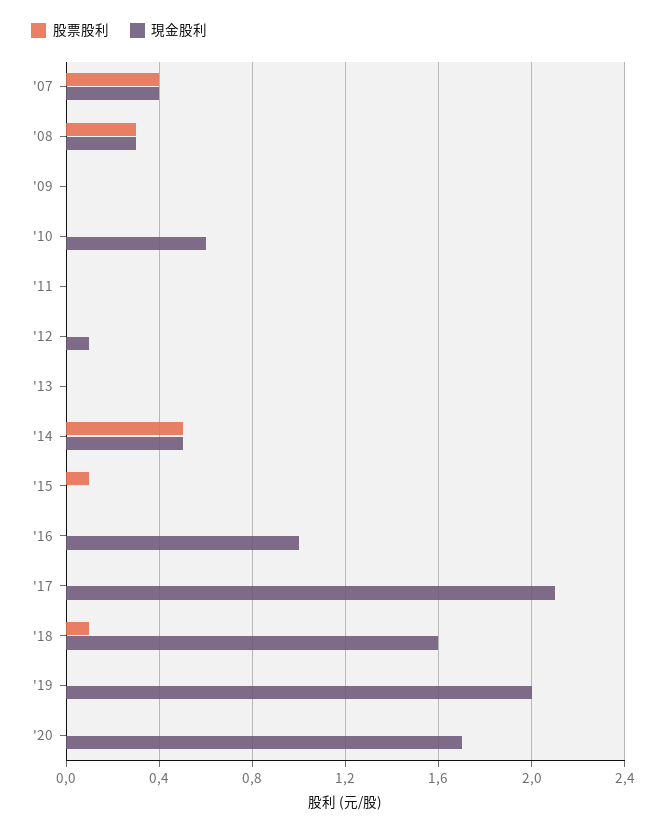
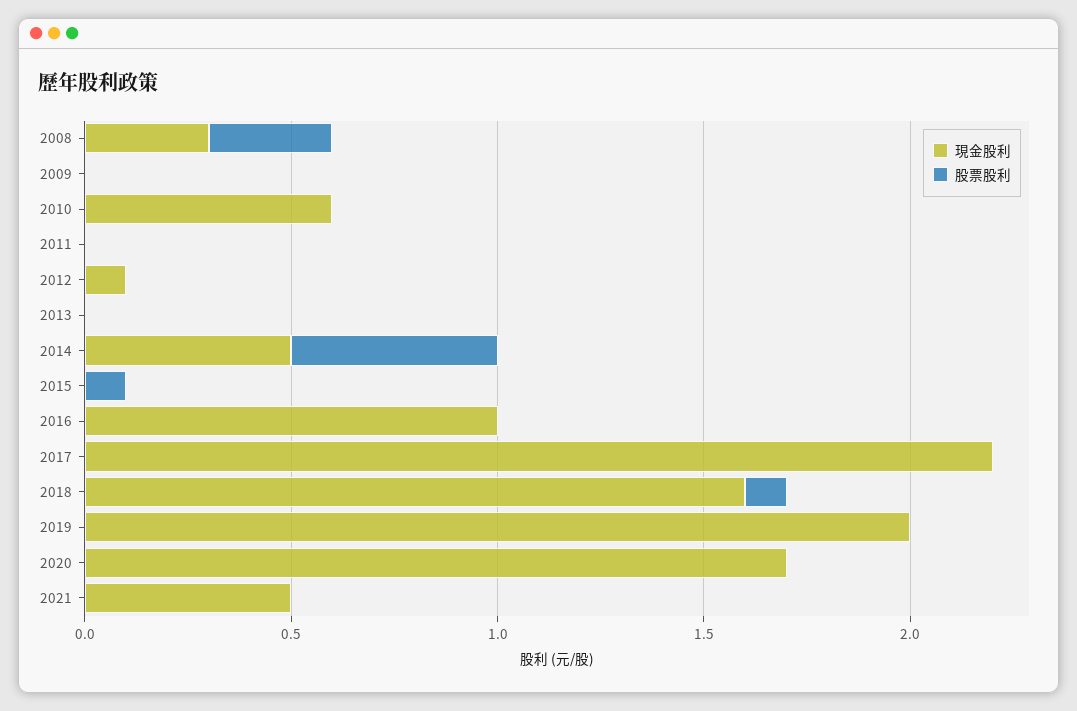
股票股利, '07: 0.4 -> none
現金股利, '07: 0.4 -> none
現金股利, '17: 2.1 -> 2.2
現金股利, 2021: none -> 0.5
股票股利, 2021: none -> 0

